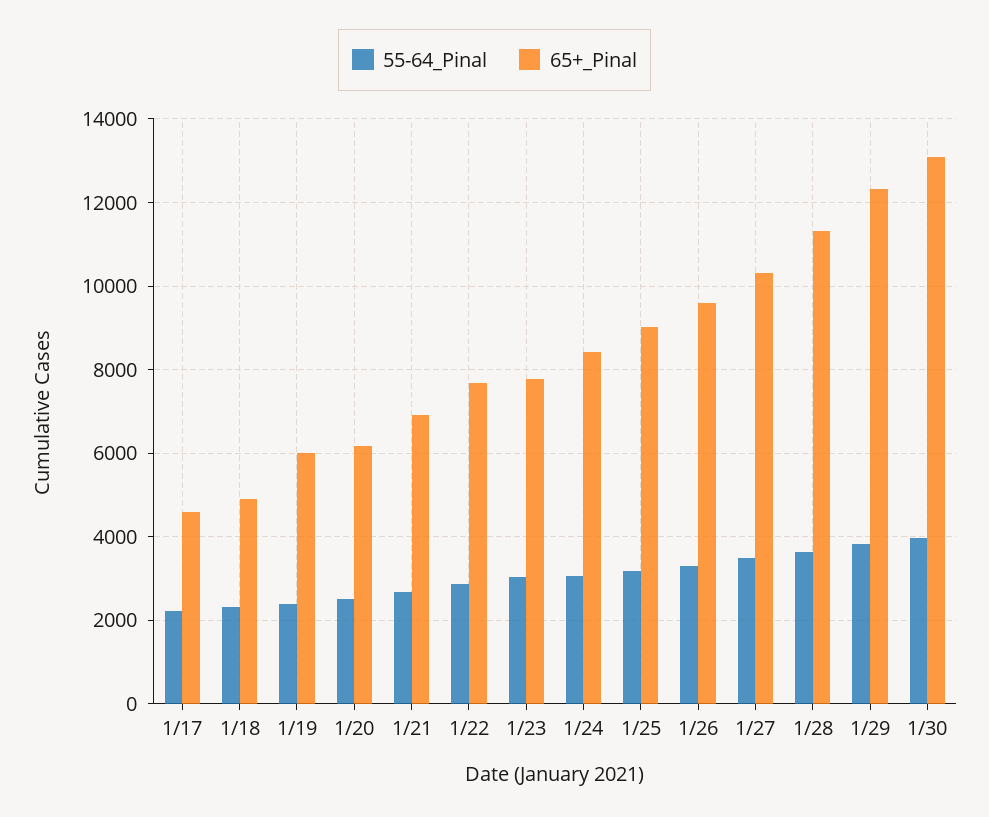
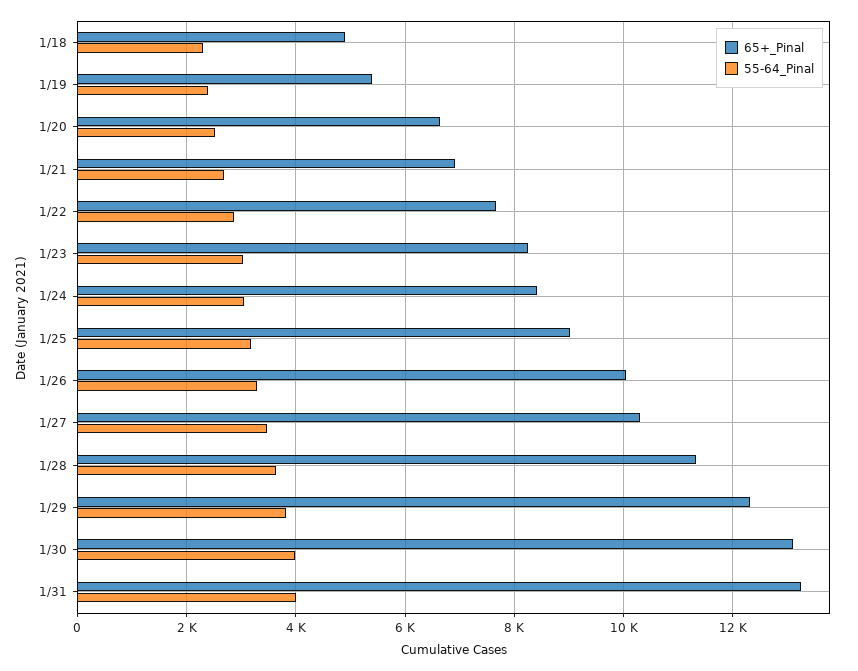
55-64_Pinal, 1/17: 2200 -> none
65+_Pinal, 1/17: 4600 -> none
65+_Pinal, 1/19: 6000 -> 5400
65+_Pinal, 1/20: 6200 -> 6600
65+_Pinal, 1/23: 7800 -> 8200
65+_Pinal, 1/26: 9600 -> 10000
65+_Pinal, 1/31: none -> 13200
55-64_Pinal, 1/31: none -> 4000

